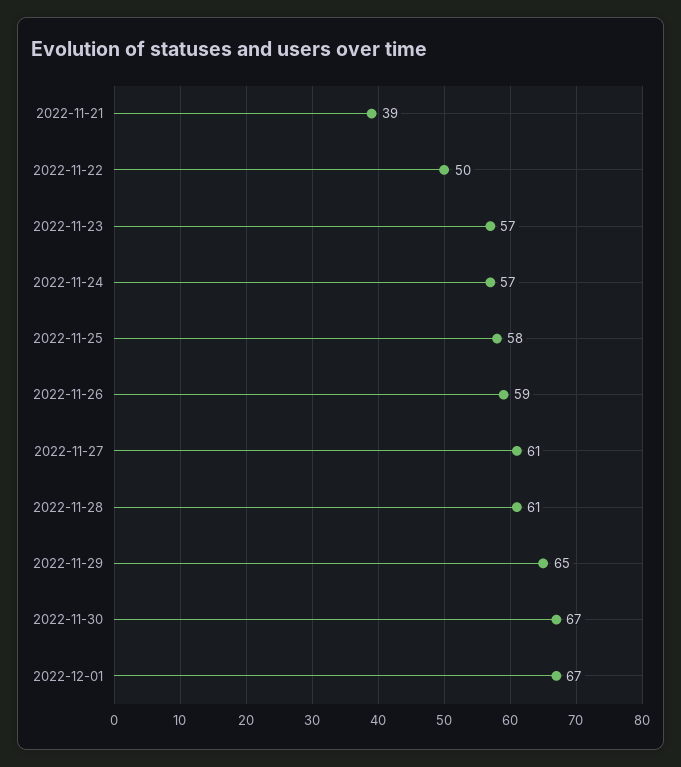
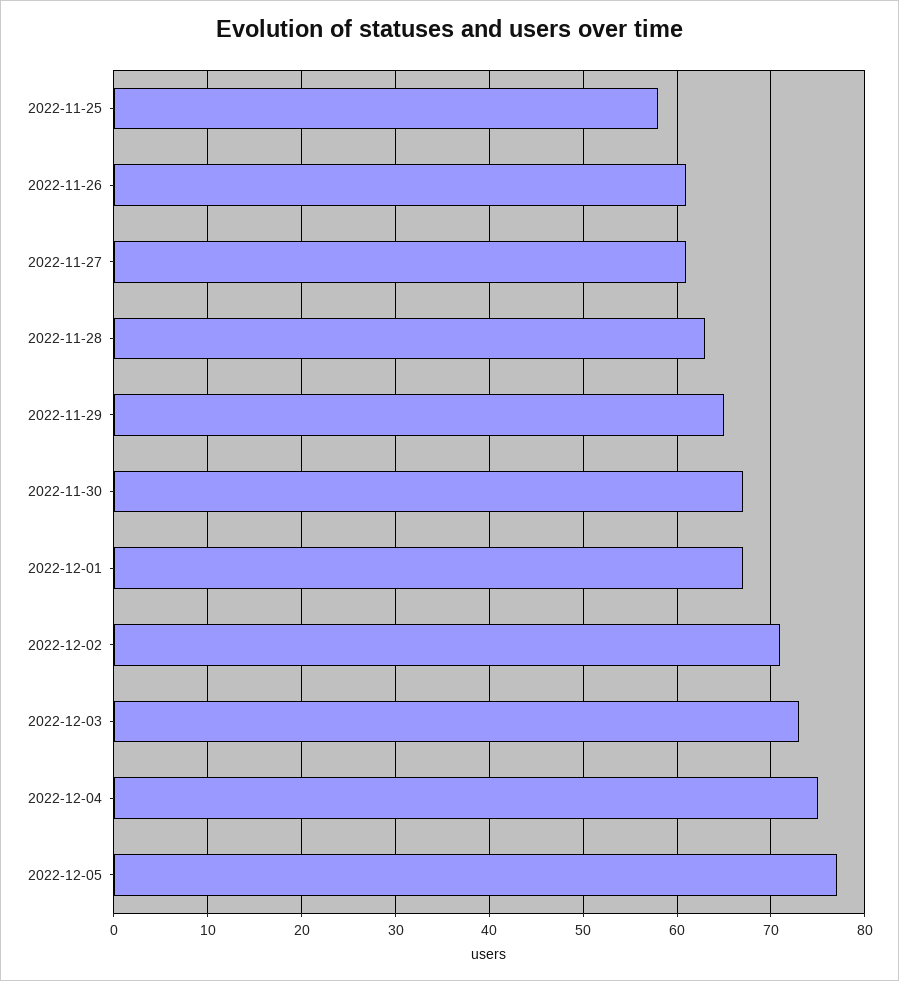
2022-11-21: 39 -> none
2022-11-22: 50 -> none
2022-11-23: 57 -> none
2022-11-24: 57 -> none
2022-11-26: 59 -> 61
2022-11-28: 61 -> 63
2022-12-02: none -> 71
2022-12-03: none -> 73
2022-12-04: none -> 75
2022-12-05: none -> 77

